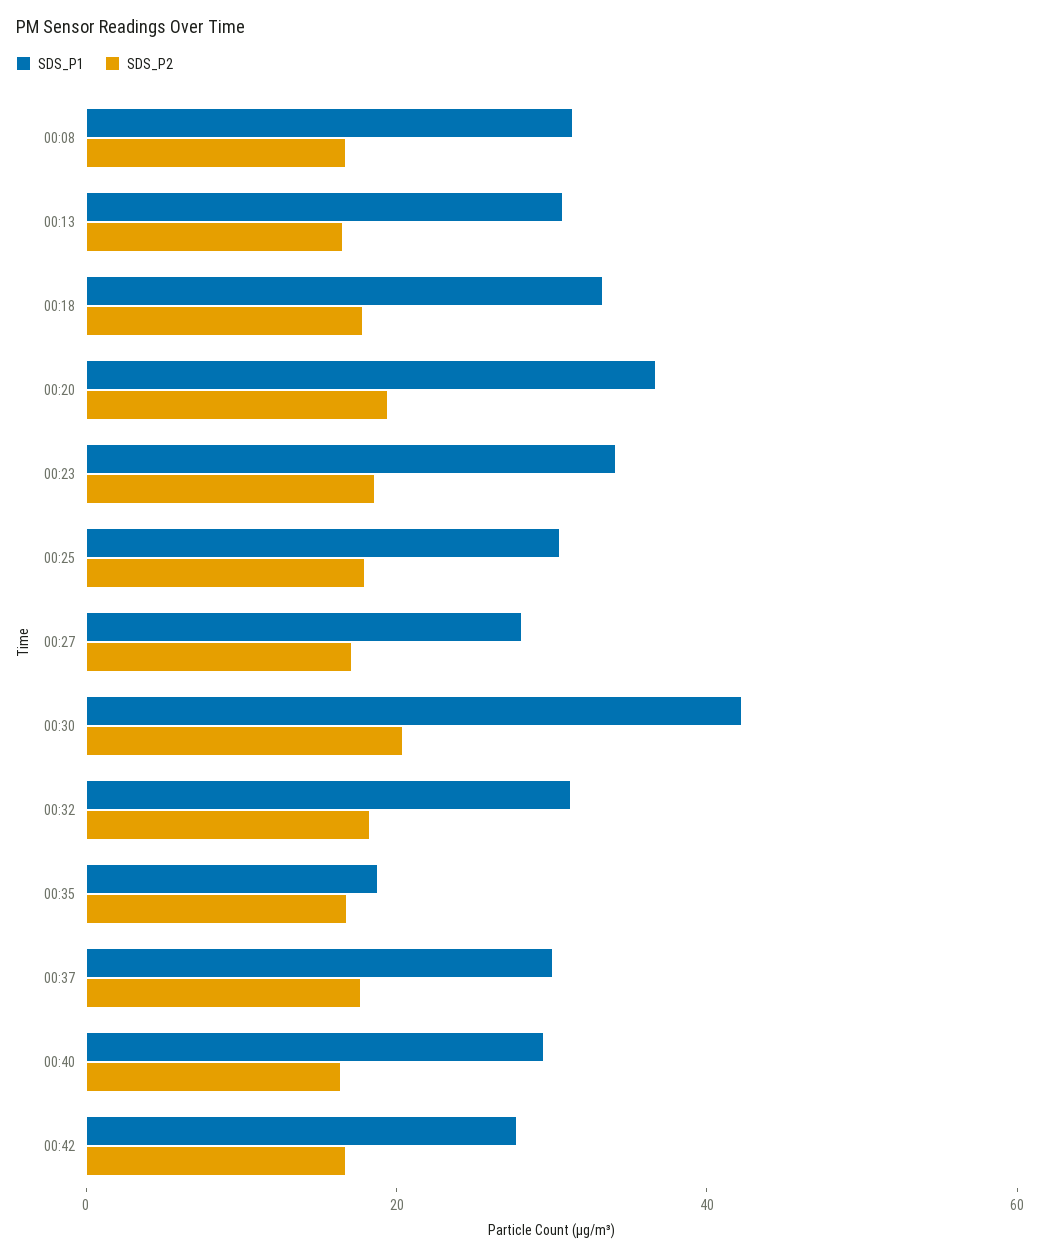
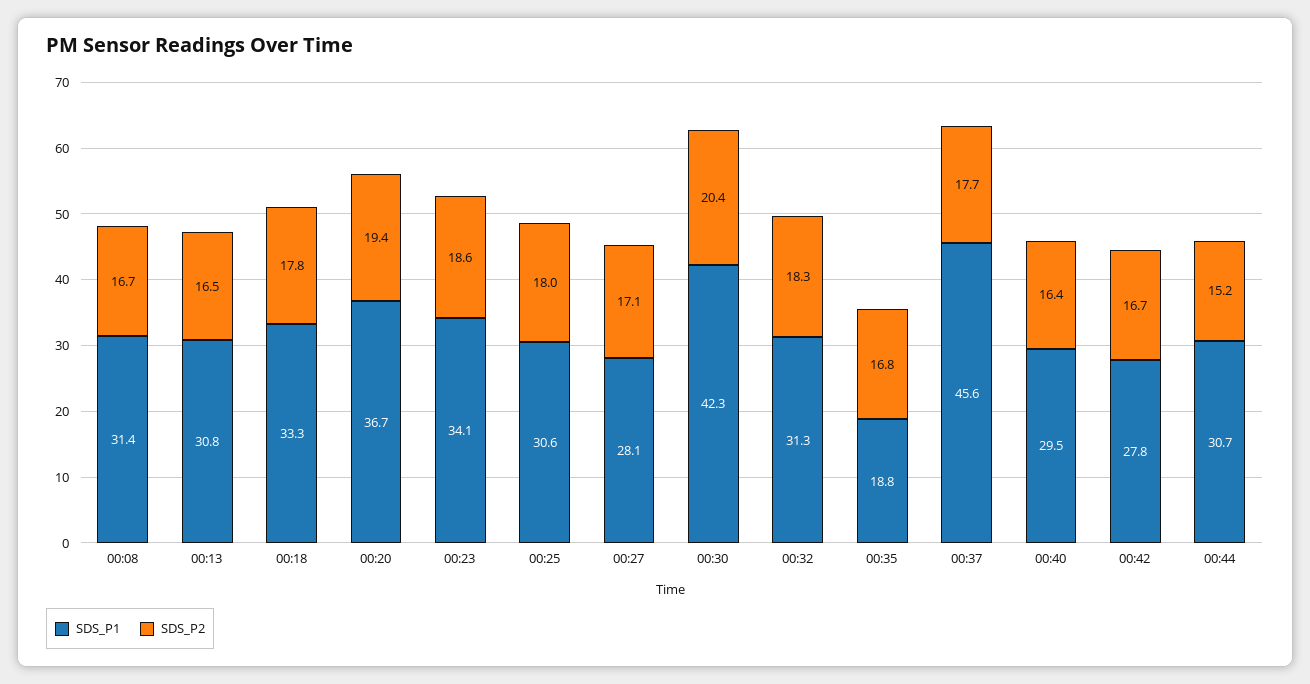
SDS_P1, 00:37: 30 -> 45.6
SDS_P1, 00:44: none -> 30.7
SDS_P2, 00:44: none -> 15.2

